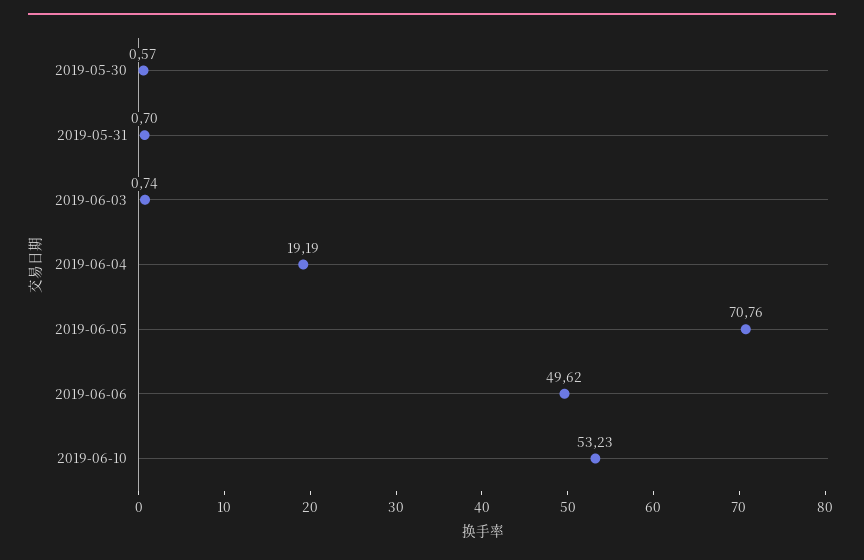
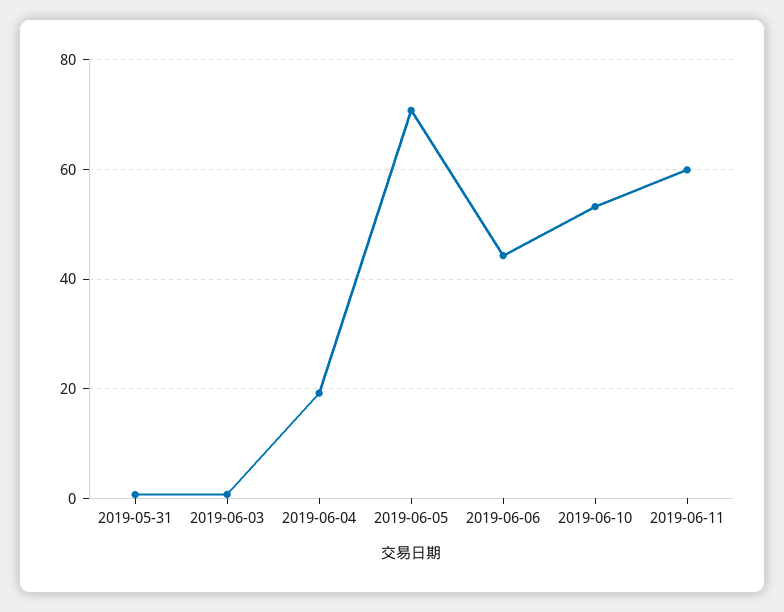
2019-05-30: 0.57 -> none
2019-06-06: 49.62 -> 44
2019-06-11: none -> 60

